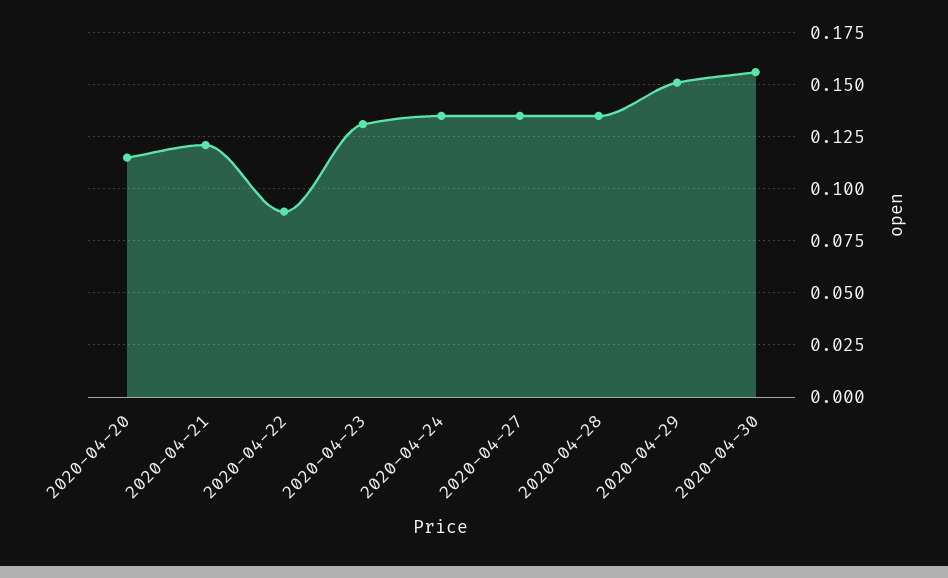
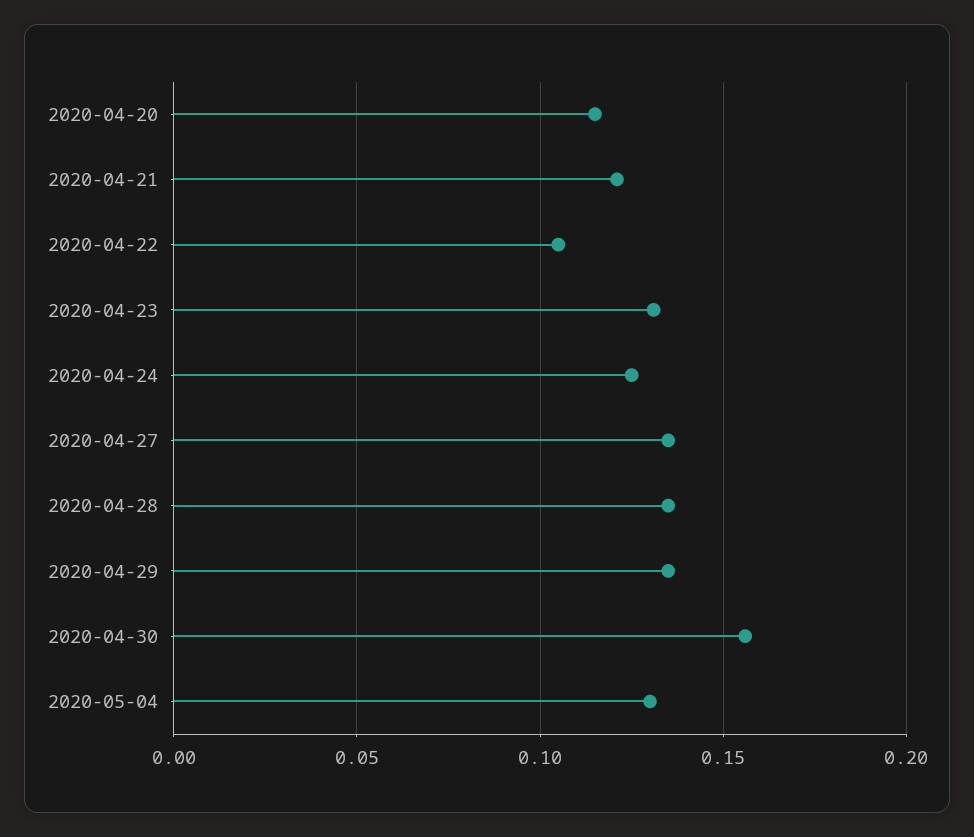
2020-04-22: 0.09 -> 0.105
2020-04-24: 0.135 -> 0.125
2020-04-29: 0.15 -> 0.135
2020-05-04: none -> 0.13

